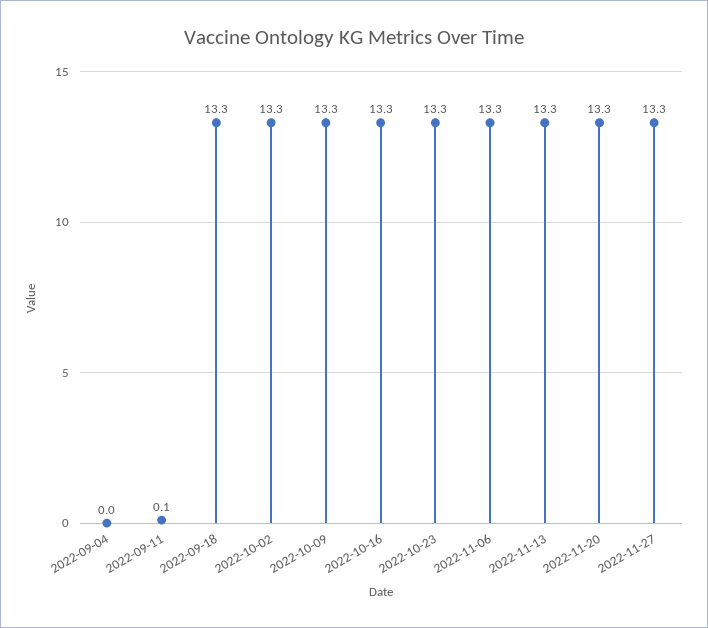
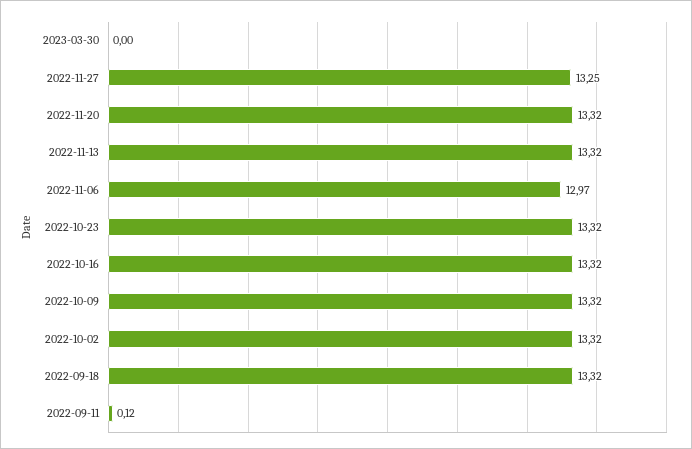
2022-09-04: 0 -> none
2022-11-06: 13.3 -> 12.97
2023-03-30: none -> 0

